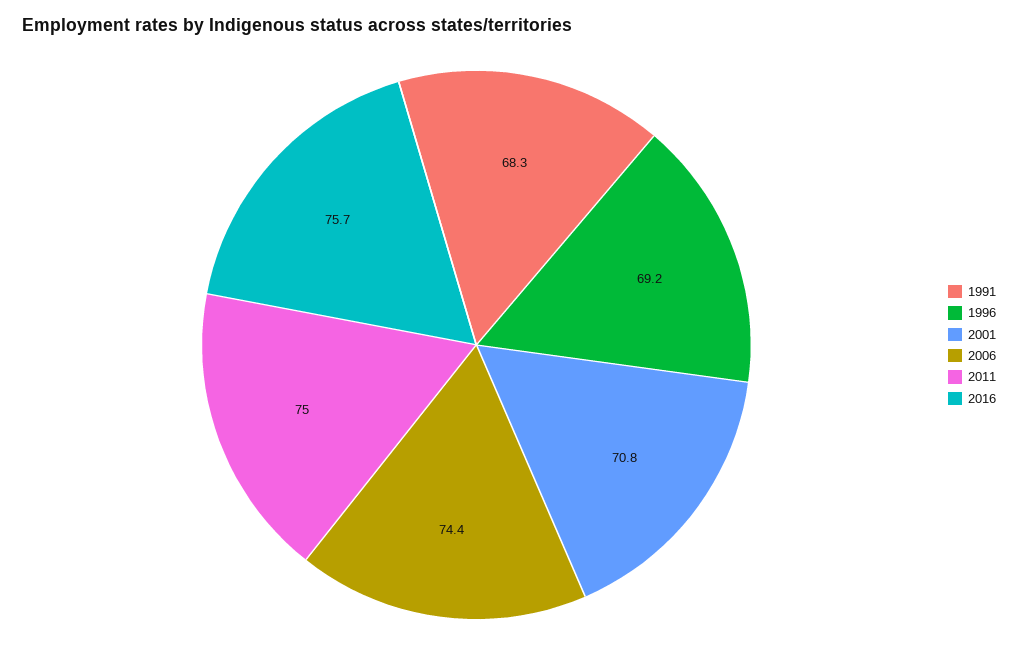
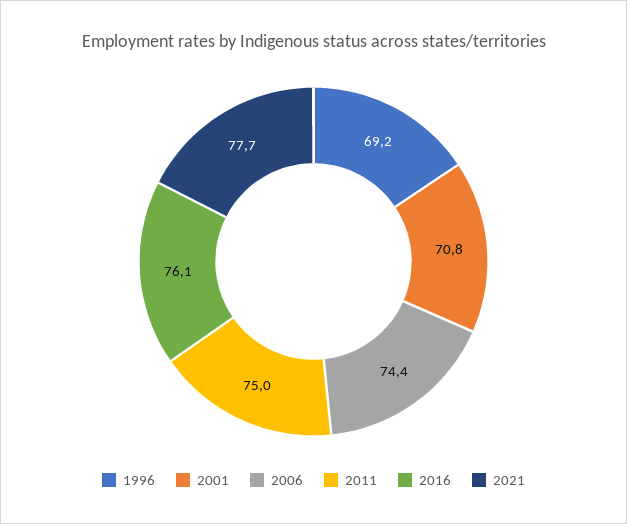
1991: 68.3 -> none
2016: 75.7 -> 76.1
2021: none -> 77.7

